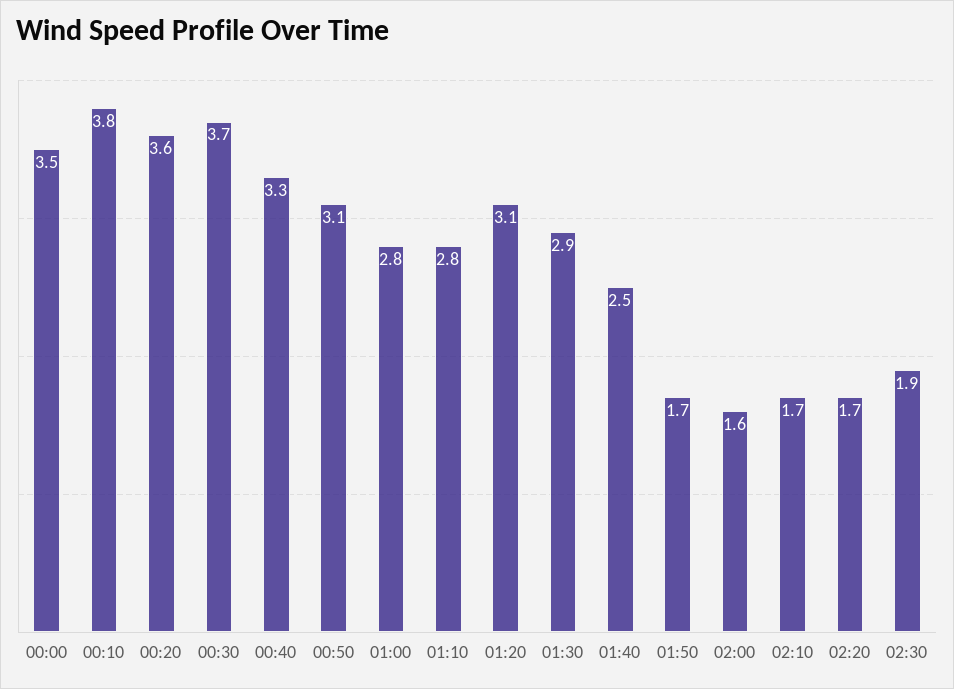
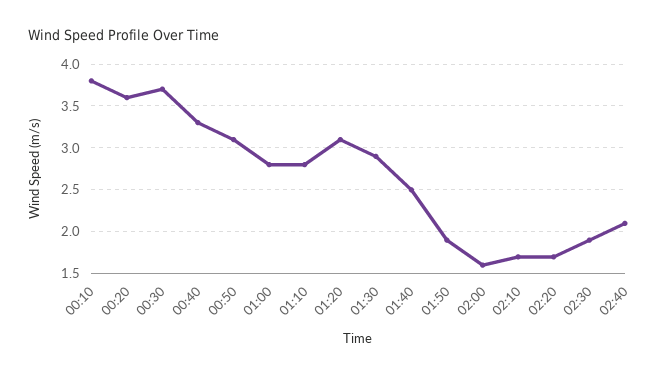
00:00: 3.5 -> none
01:50: 1.7 -> 1.9
02:40: none -> 2.1

